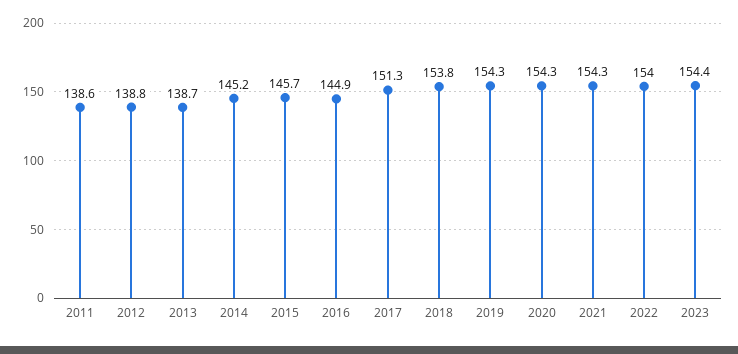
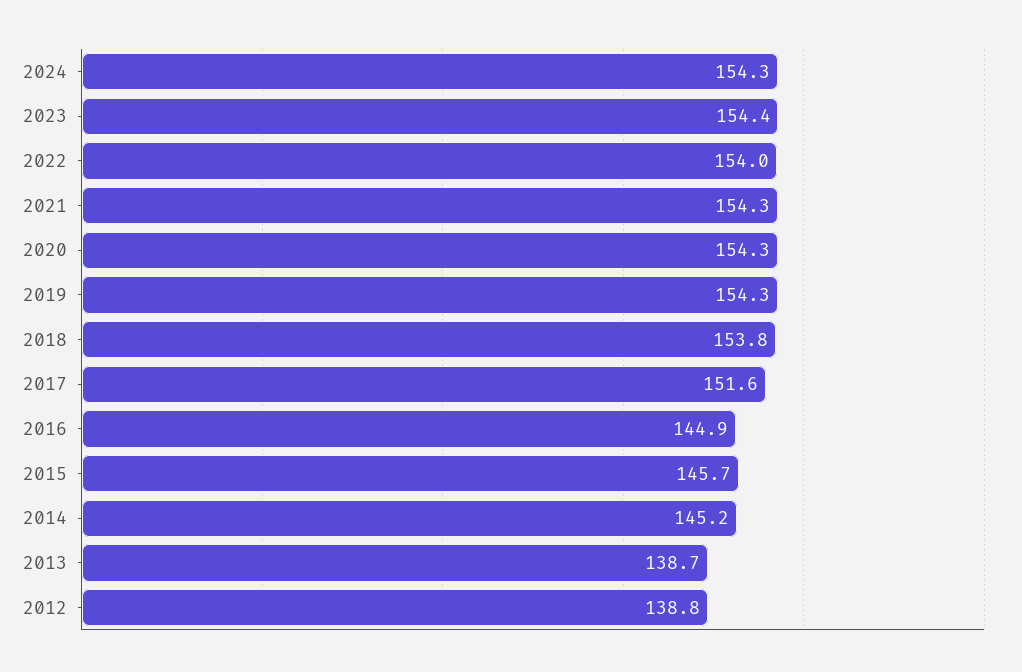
2011: 138.6 -> none
2017: 151.3 -> 151.6
2024: none -> 154.3

